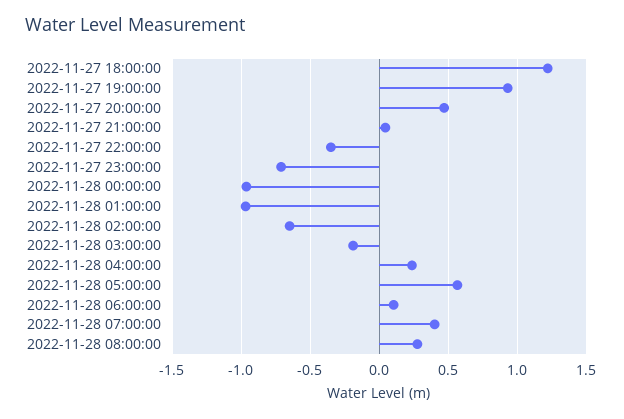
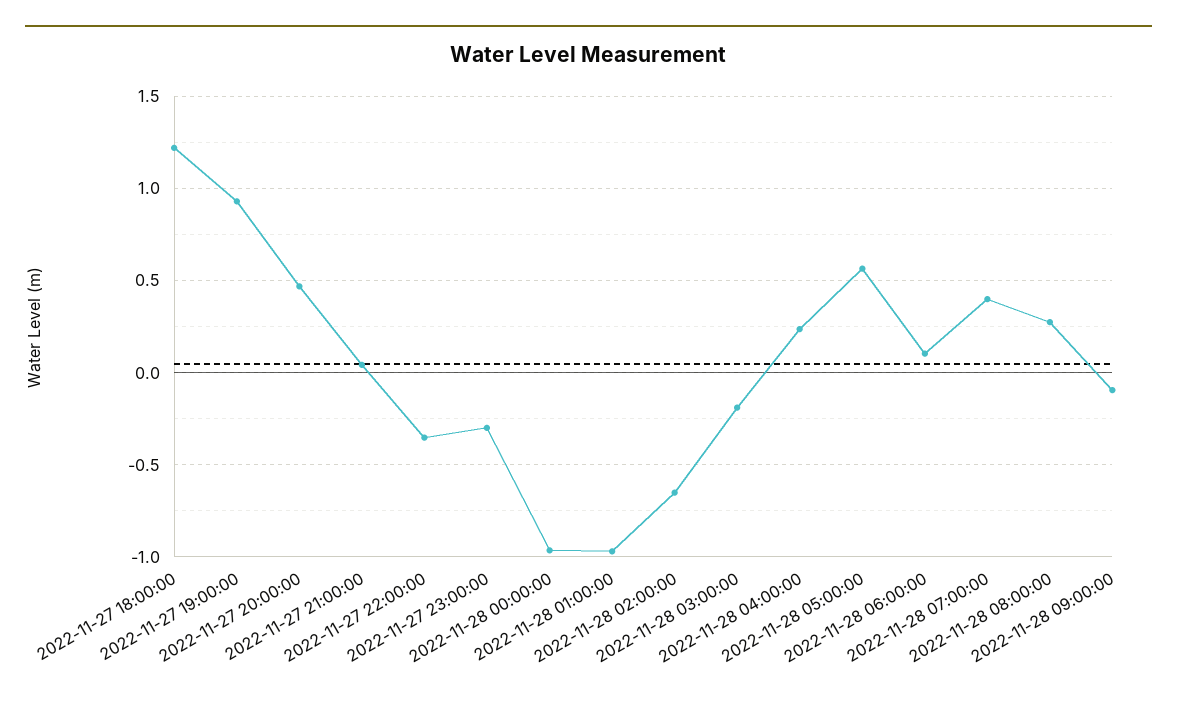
2022-11-27 23:00:00: -0.7 -> -0.3
2022-11-28 09:00:00: none -> -0.1

